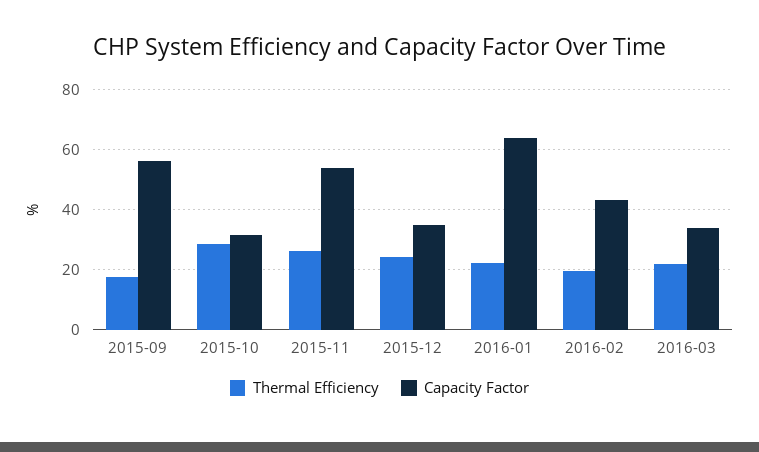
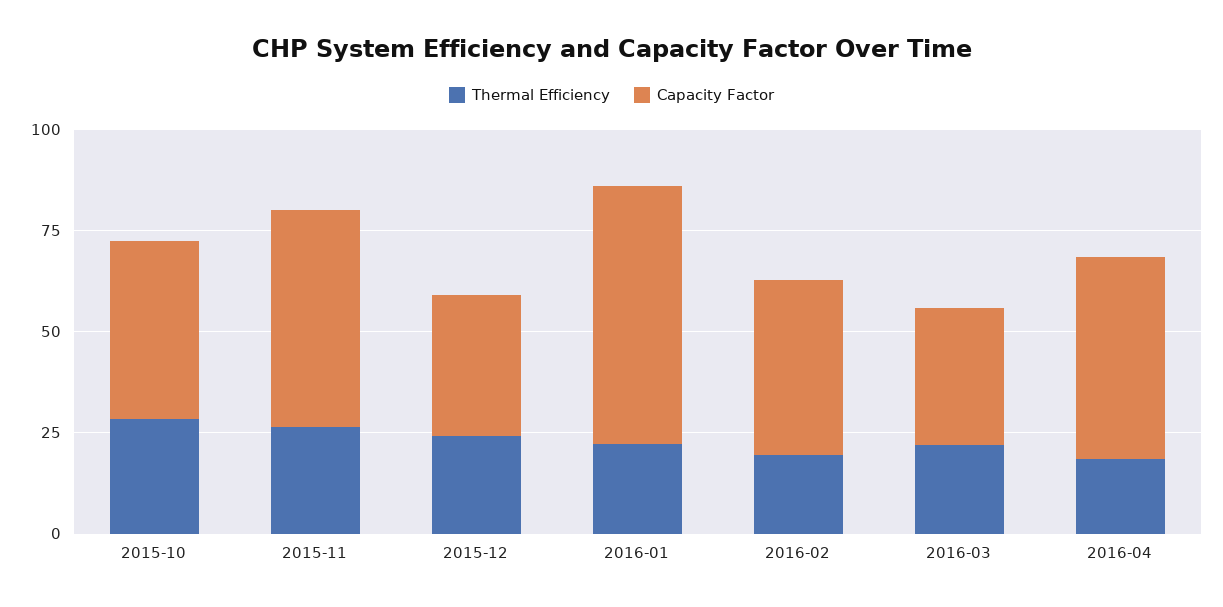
Thermal Efficiency, 2015-09: 18 -> none
Capacity Factor, 2015-09: 56 -> none
Capacity Factor, 2015-10: 32 -> 45
Thermal Efficiency, 2016-04: none -> 20
Capacity Factor, 2016-04: none -> 50

